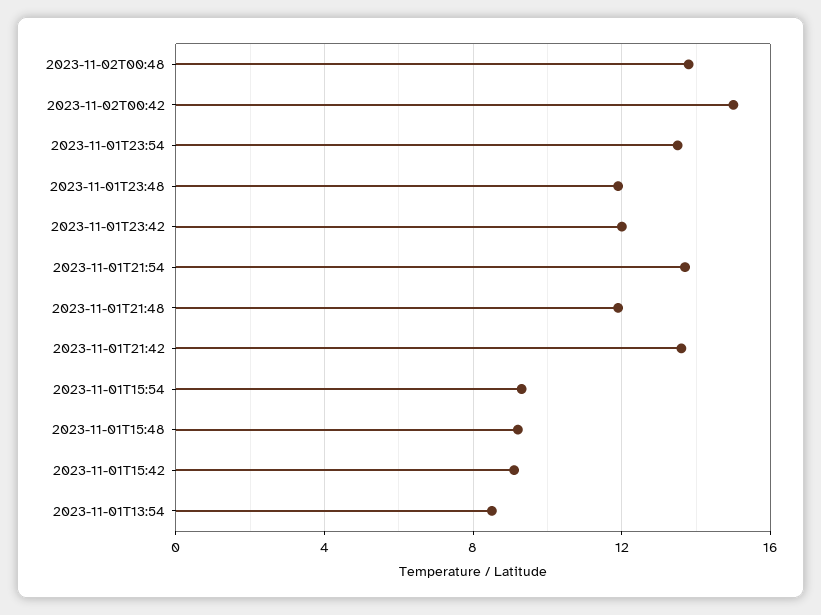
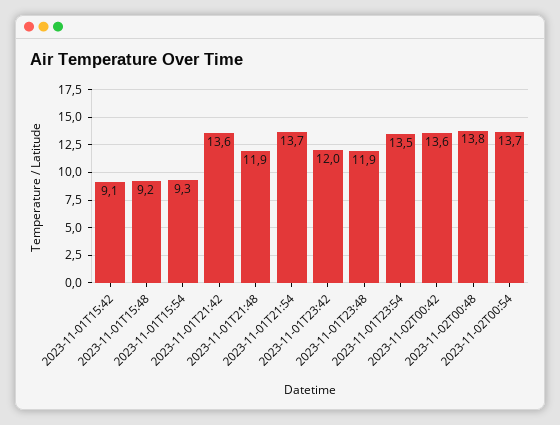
2023-11-02T00:42: 15 -> 13.6
2023-11-01T13:54: 8.5 -> none
2023-11-02T00:54: none -> 13.7

